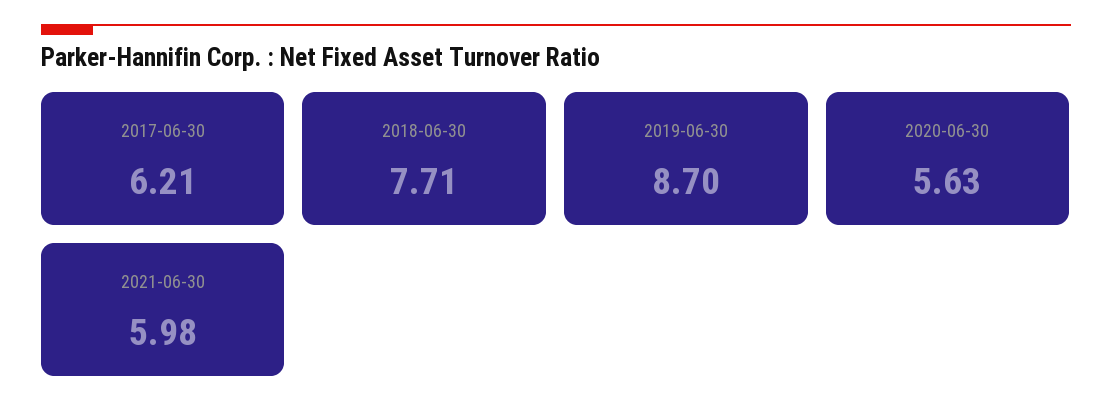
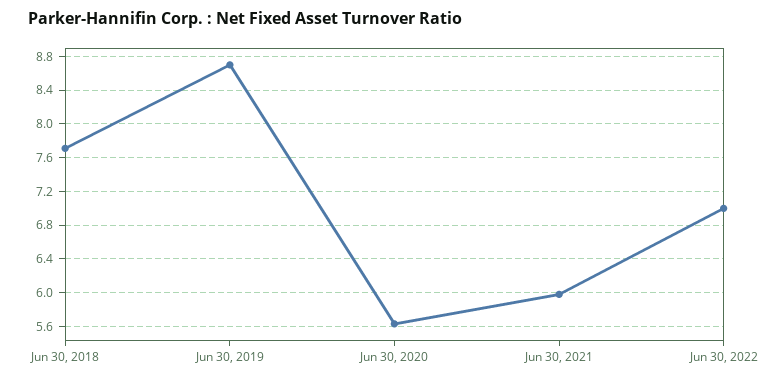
2017-06-30: 6.21 -> none
Jun 30, 2022: none -> 7

